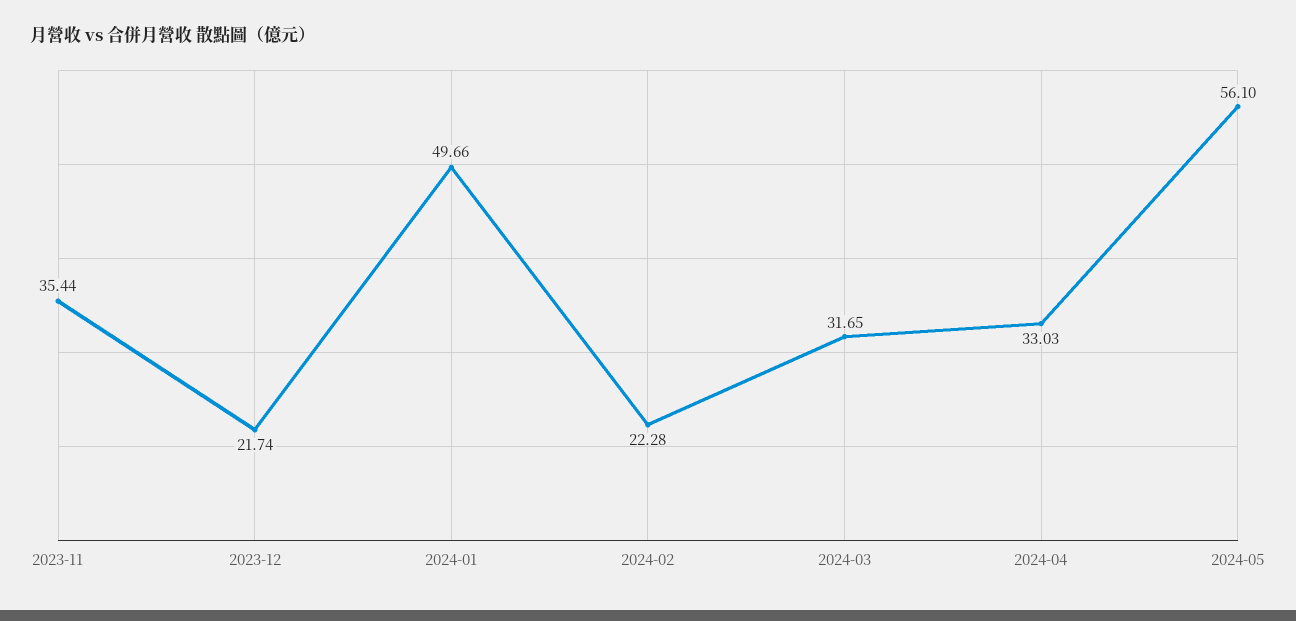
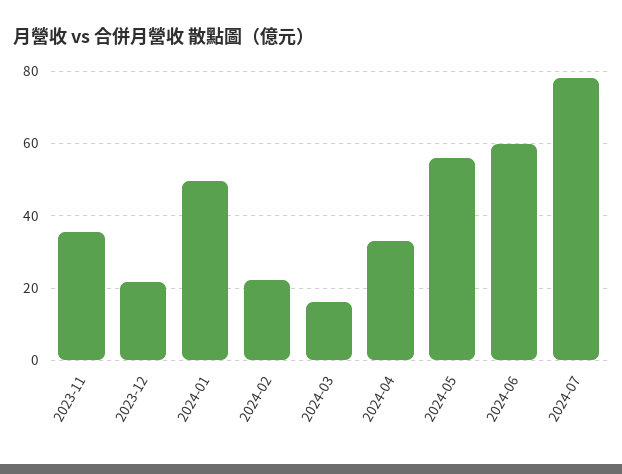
2024-03: 31.65 -> 16
2024-06: none -> 60
2024-07: none -> 78

